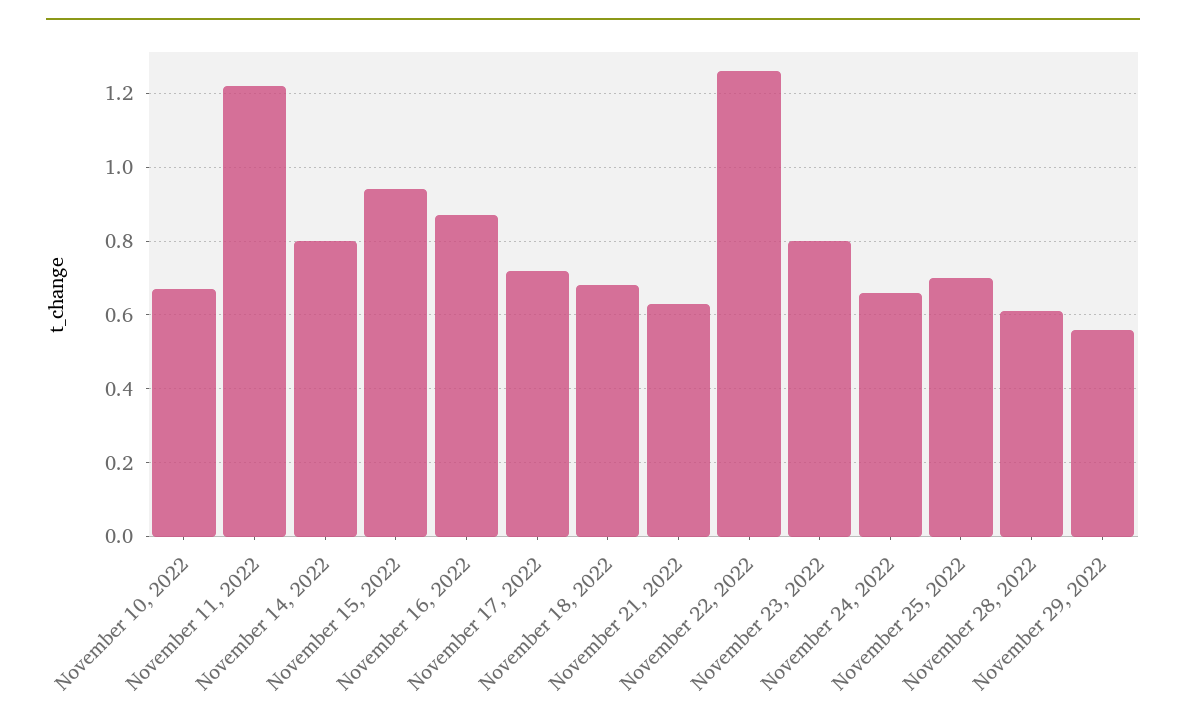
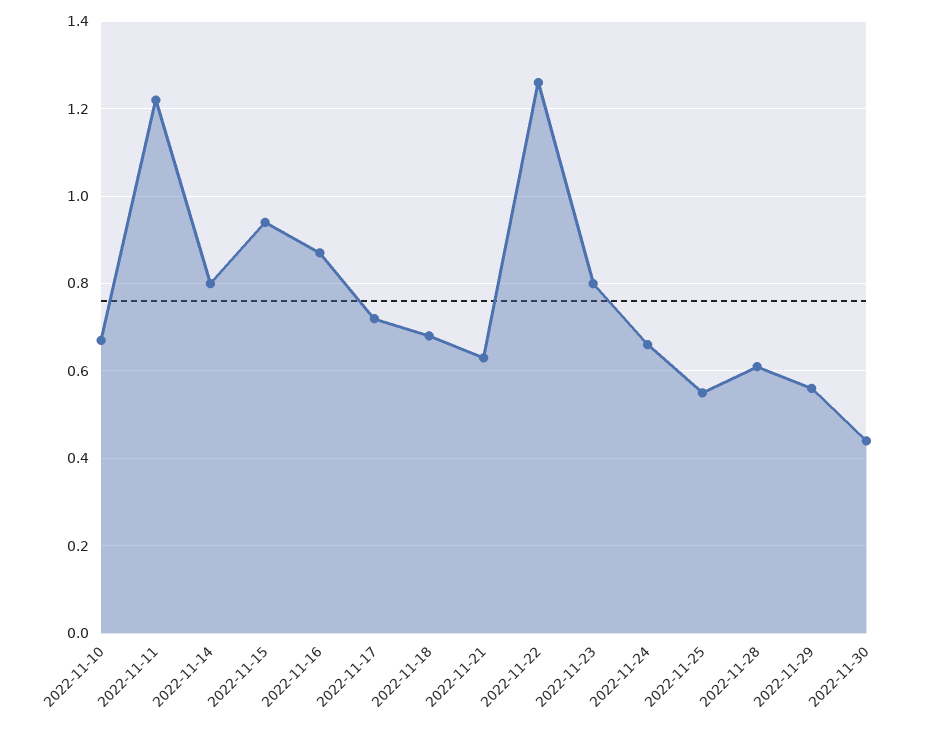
November 25, 2022: 0.7 -> 0.55
2022-11-30: none -> 0.45

